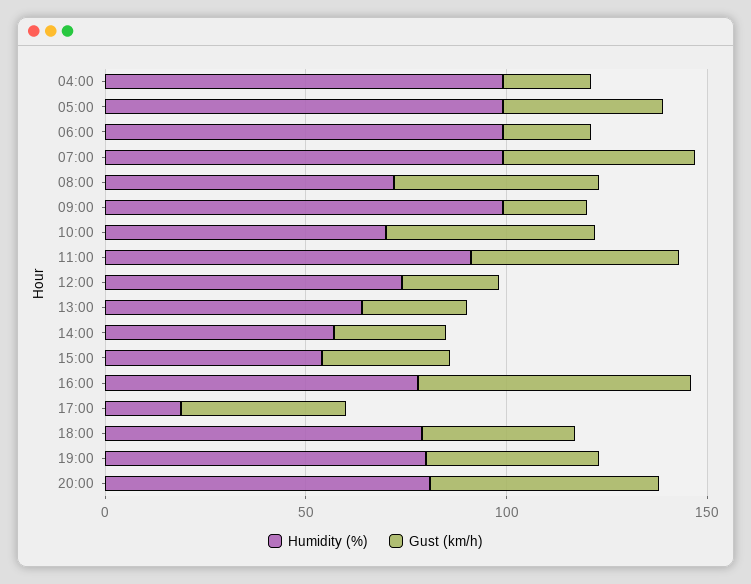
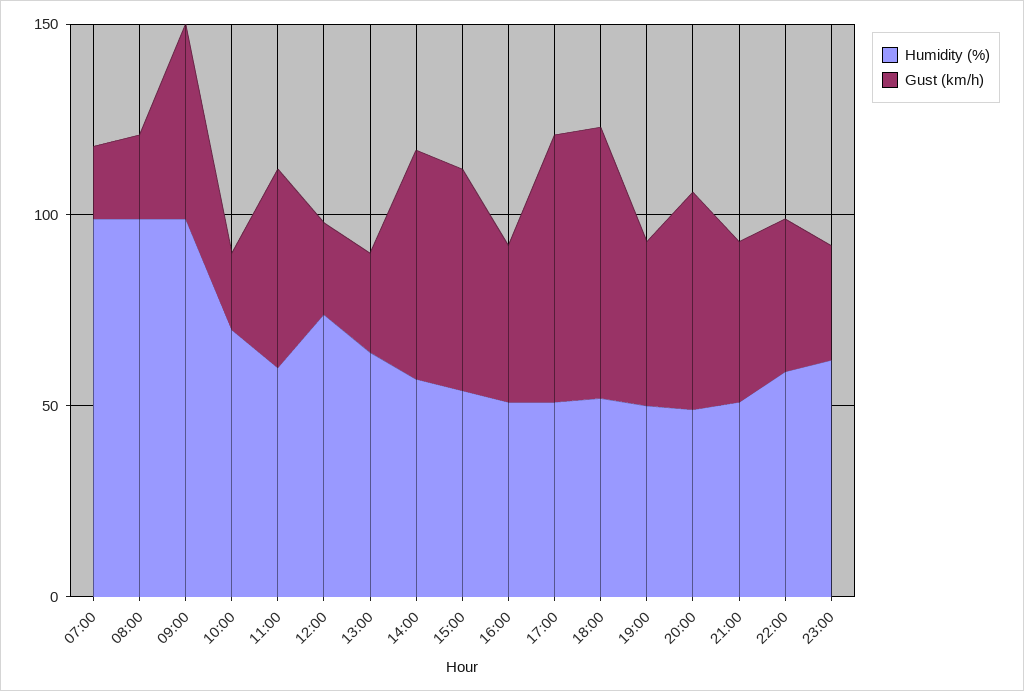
Humidity (%), 04:00: 100 -> none
Gust (km/h), 04:00: 20 -> none
Humidity (%), 05:00: 100 -> none
Gust (km/h), 05:00: 40 -> none
Humidity (%), 06:00: 100 -> none
Gust (km/h), 06:00: 20 -> none
Gust (km/h), 07:00: 50 -> 20
Humidity (%), 08:00: 70 -> 100
Gust (km/h), 08:00: 50 -> 20
Gust (km/h), 09:00: 20 -> 50
Gust (km/h), 10:00: 50 -> 20
Humidity (%), 11:00: 90 -> 60
Gust (km/h), 14:00: 30 -> 60
Gust (km/h), 15:00: 30 -> 60
Humidity (%), 16:00: 80 -> 50
Gust (km/h), 16:00: 70 -> 40
Humidity (%), 17:00: 20 -> 50
Gust (km/h), 17:00: 40 -> 70
Humidity (%), 18:00: 80 -> 50
Gust (km/h), 18:00: 40 -> 70
Humidity (%), 19:00: 80 -> 50
Humidity (%), 20:00: 80 -> 50
Humidity (%), 21:00: none -> 50
Gust (km/h), 21:00: none -> 40
Humidity (%), 22:00: none -> 60
Gust (km/h), 22:00: none -> 40
Humidity (%), 23:00: none -> 60
Gust (km/h), 23:00: none -> 30

